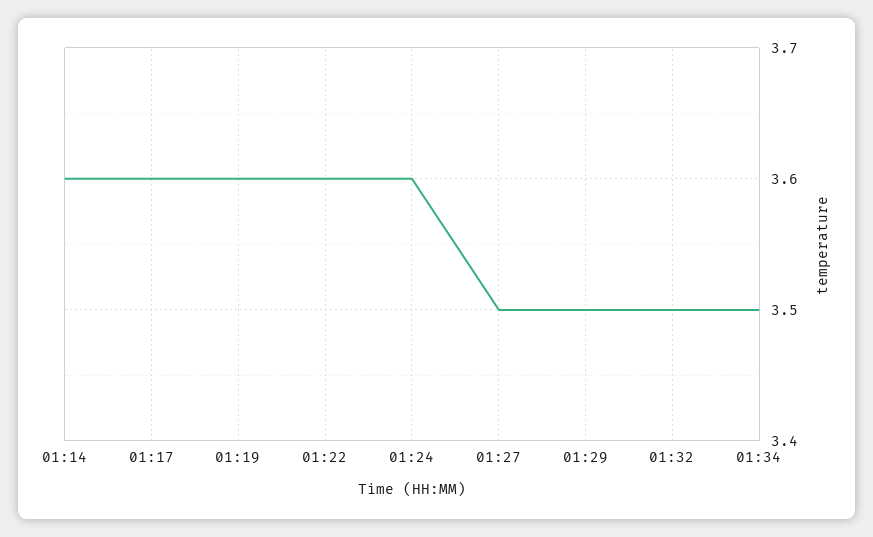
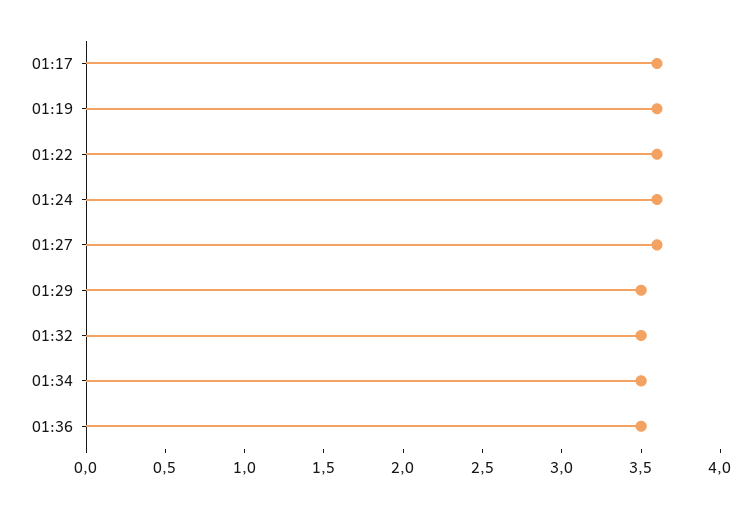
01:14: 3.6 -> none
01:27: 3.5 -> 3.6
01:36: none -> 3.5

